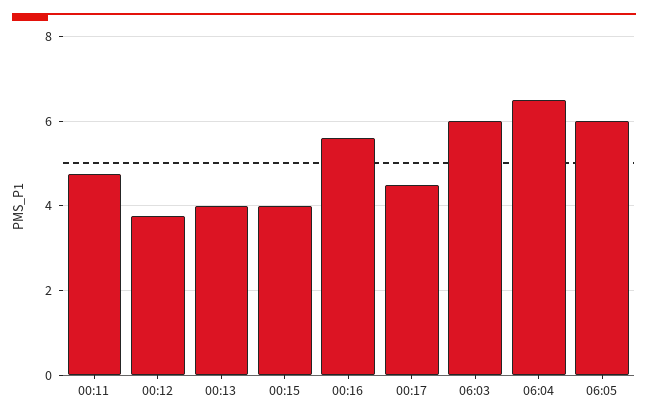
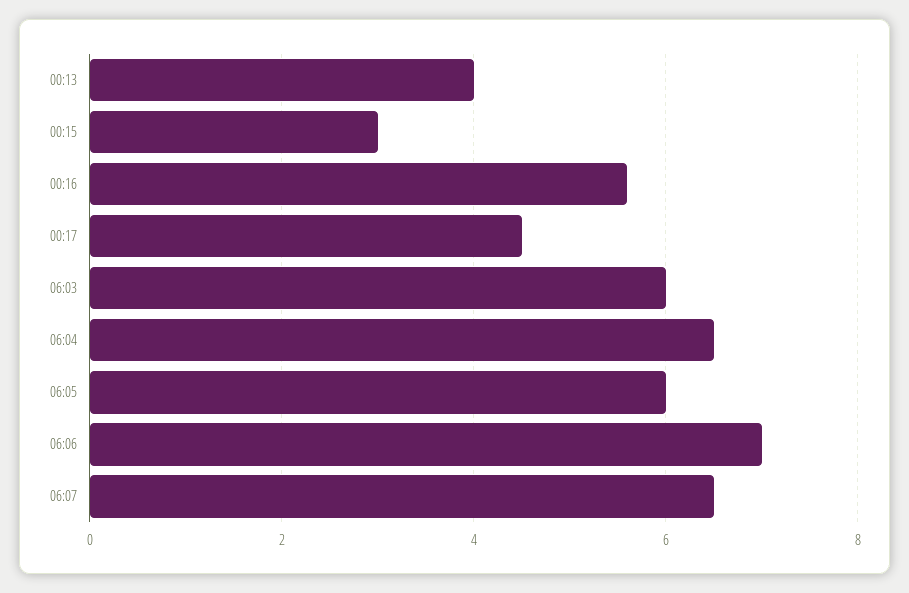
00:11: 4.8 -> none
00:12: 3.8 -> none
00:15: 4 -> 3
06:06: none -> 7
06:07: none -> 6.5

